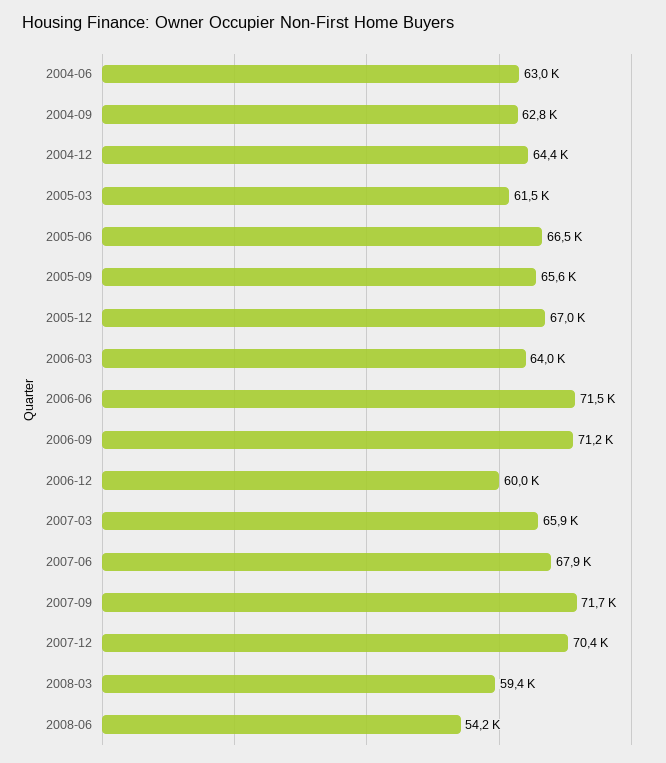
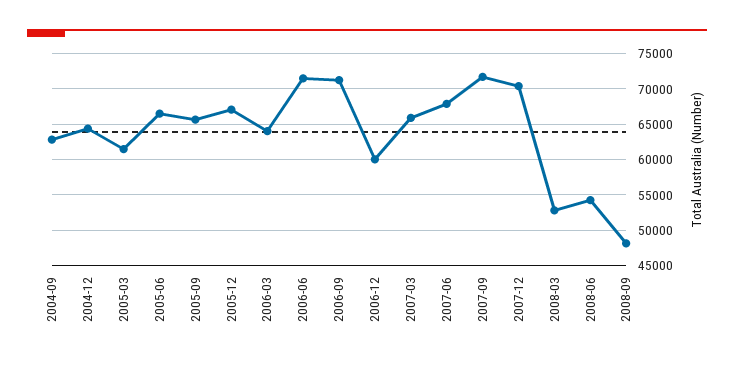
2004-06: 63000 -> none
2008-03: 59400 -> 53000
2008-09: none -> 48000

